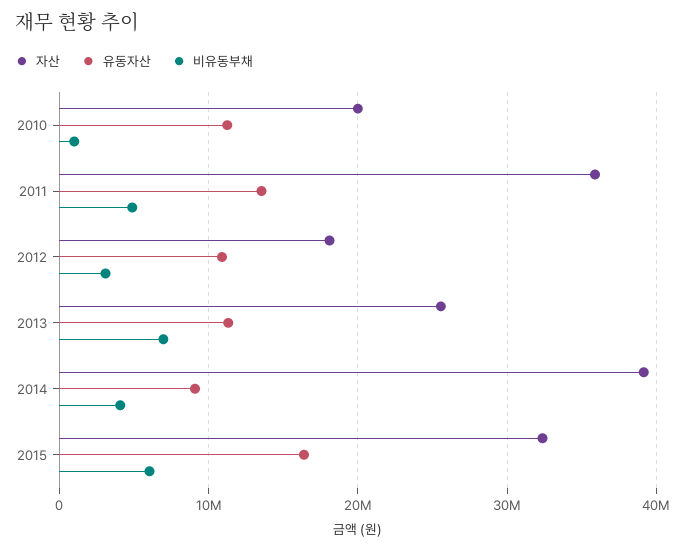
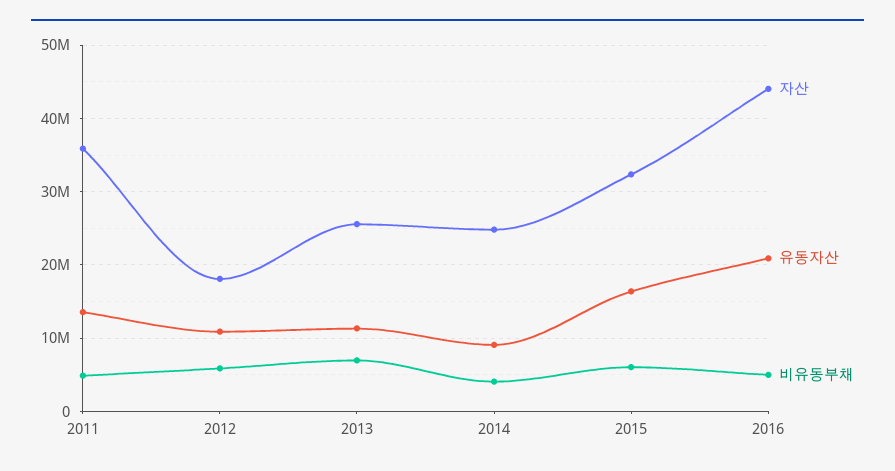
자산, 2010: 20000000 -> none
유동자산, 2010: 11000000 -> none
비유동부채, 2010: 1000000 -> none
비유동부채, 2012: 3000000 -> 6000000
자산, 2014: 39000000 -> 25000000
자산, 2016: none -> 44000000
유동자산, 2016: none -> 21000000
비유동부채, 2016: none -> 5000000

